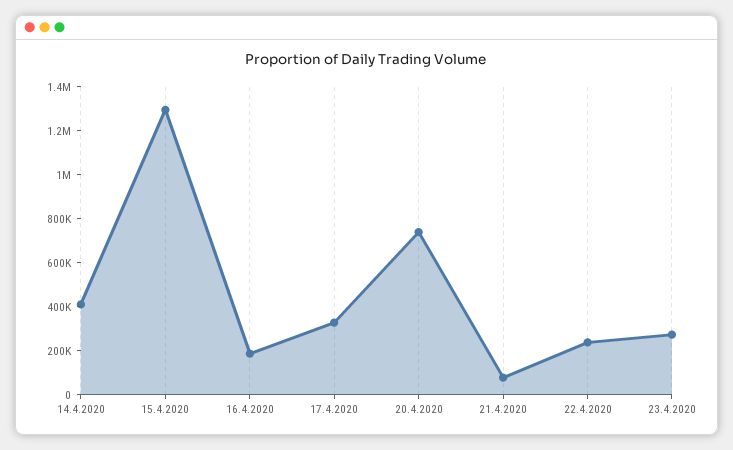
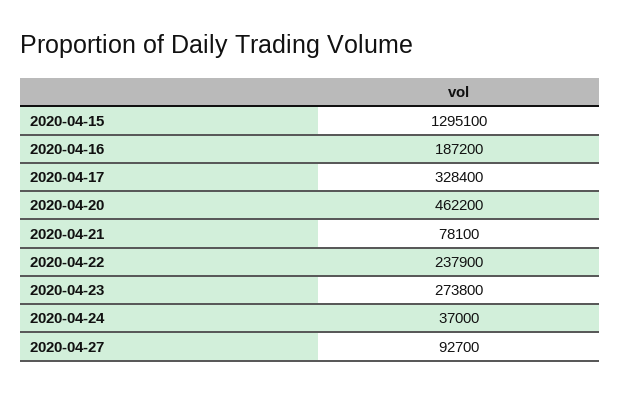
14.4.2020: 400000 -> none
20.4.2020: 750000 -> 462200
2020-04-24: none -> 37000
2020-04-27: none -> 92700

